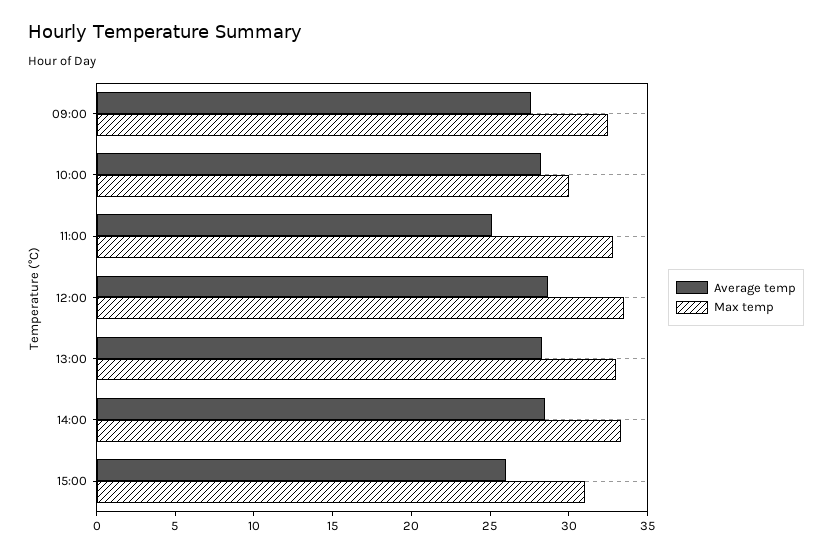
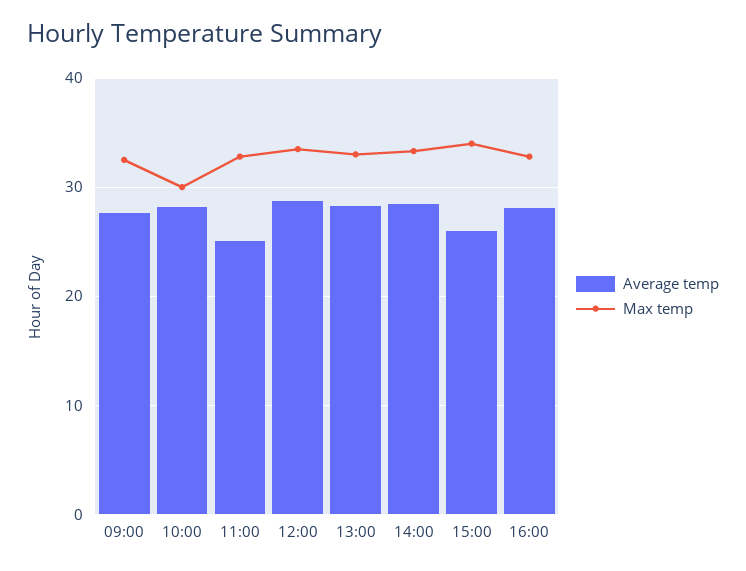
Max temp, 15:00: 31 -> 34
Average temp, 16:00: none -> 28
Max temp, 16:00: none -> 33

